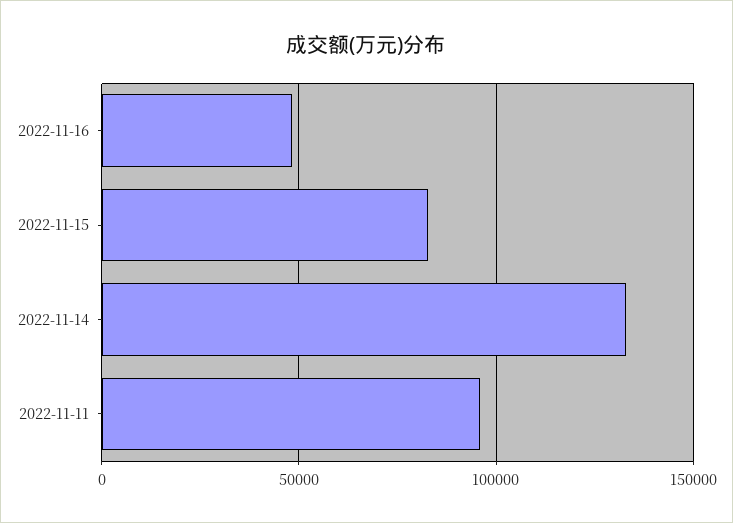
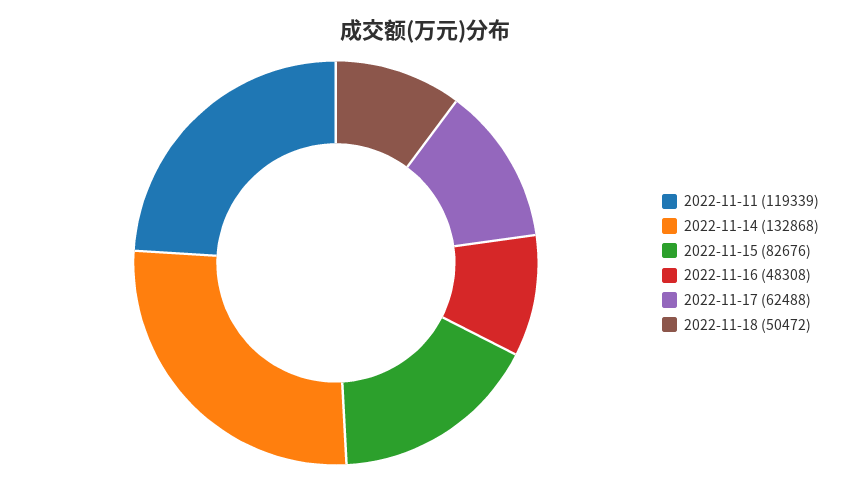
2022-11-11: 95000 -> 119339
2022-11-17: none -> 62488
2022-11-18: none -> 50472

